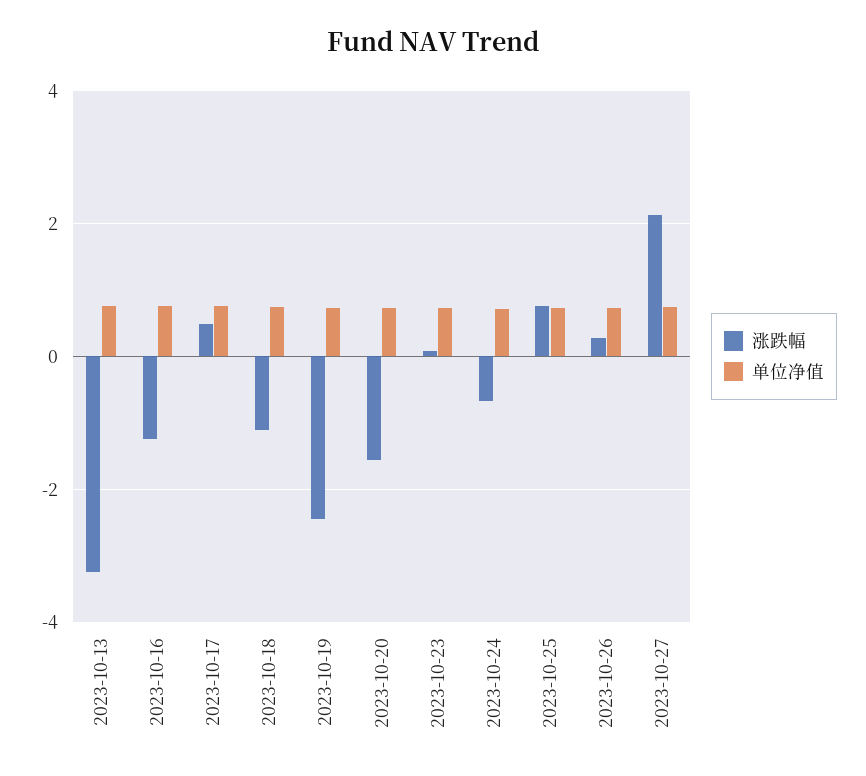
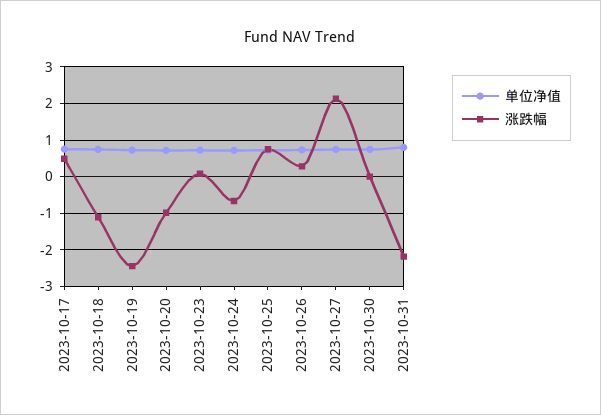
涨跌幅, 2023-10-13: -3.2 -> none
单位净值, 2023-10-13: 0.8 -> none
涨跌幅, 2023-10-16: -1.2 -> none
单位净值, 2023-10-16: 0.8 -> none
涨跌幅, 2023-10-20: -1.6 -> -1
单位净值, 2023-10-30: none -> 0.8
涨跌幅, 2023-10-30: none -> 0
单位净值, 2023-10-31: none -> 0.8
涨跌幅, 2023-10-31: none -> -2.2

